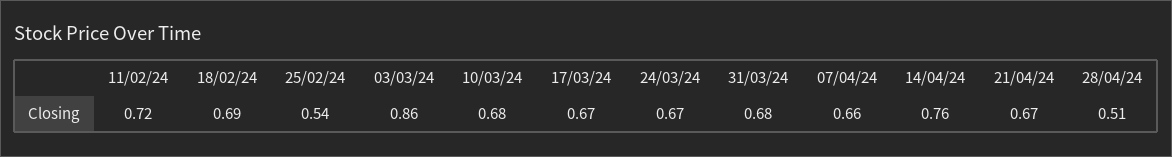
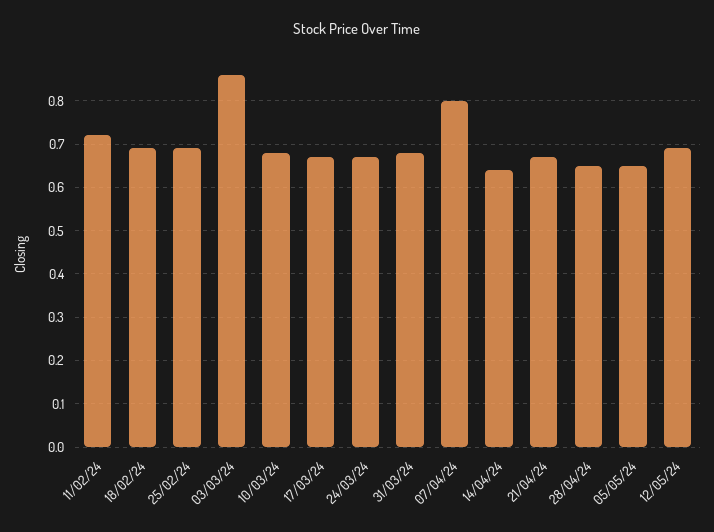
25/02/24: 0.54 -> 0.7
07/04/24: 0.66 -> 0.8
14/04/24: 0.76 -> 0.65
28/04/24: 0.51 -> 0.65
05/05/24: none -> 0.65
12/05/24: none -> 0.7

